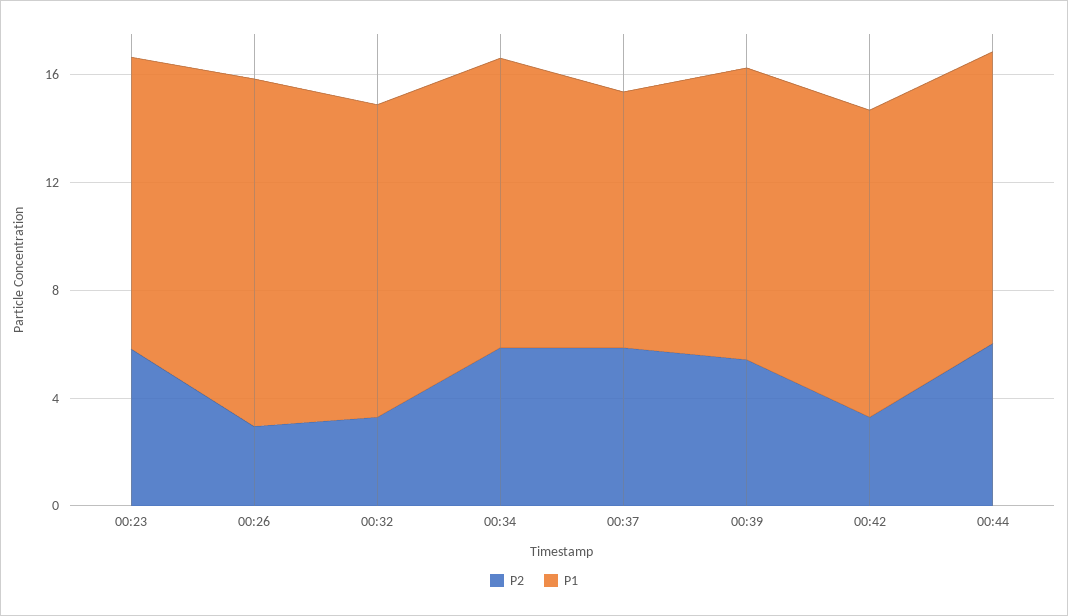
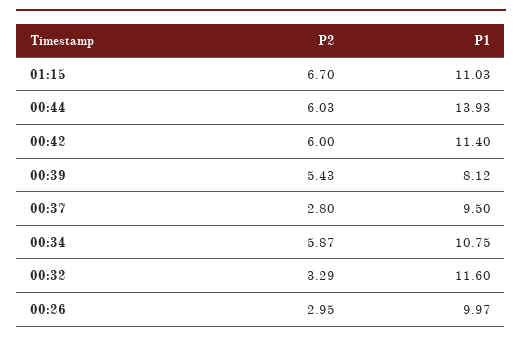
P2, 00:23: 6 -> none
P1, 00:23: 11 -> none
P1, 00:26: 13 -> 9.97
P2, 00:37: 6 -> 2.8
P1, 00:39: 11 -> 8.12
P2, 00:42: 3 -> 6
P1, 00:44: 11 -> 13.93
P2, 01:15: none -> 6.7
P1, 01:15: none -> 11.03

